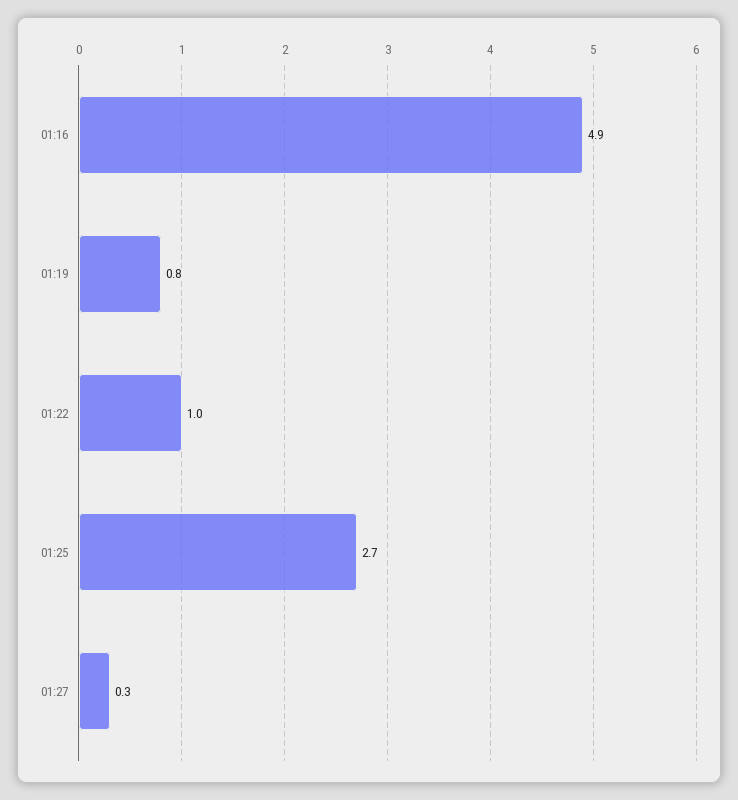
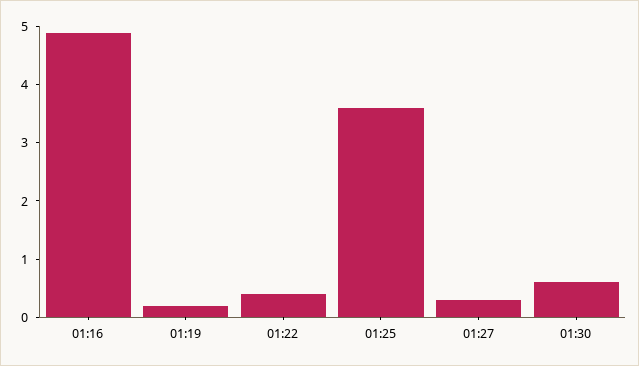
01:19: 0.8 -> 0.2
01:22: 1 -> 0.4
01:25: 2.7 -> 3.6
01:30: none -> 0.6

